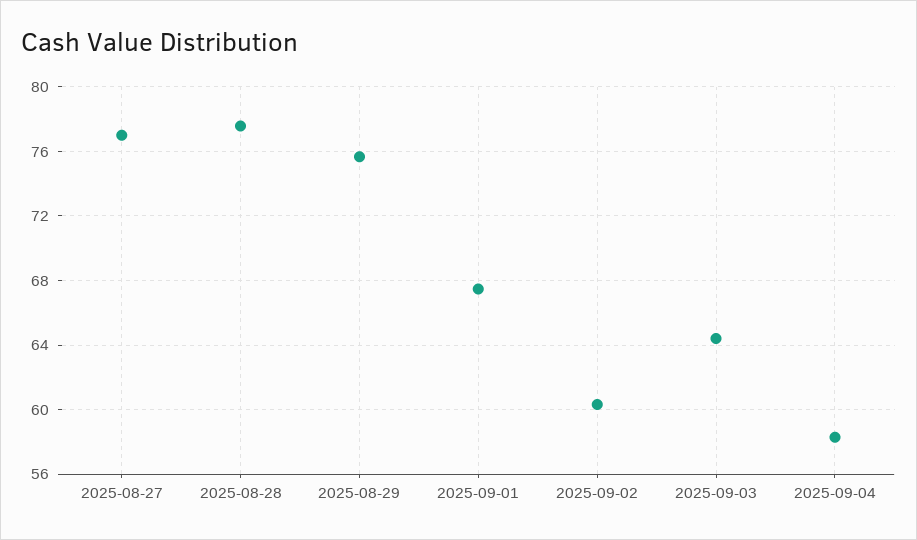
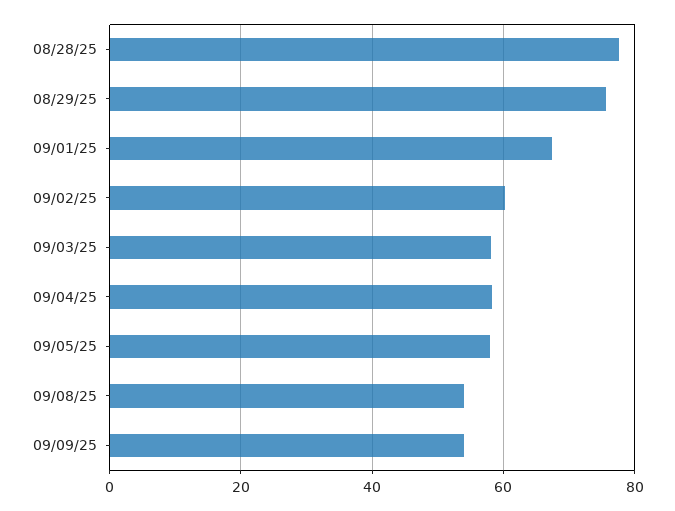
2025-08-27: 77 -> none
2025-09-03: 64.5 -> 58
09/05/25: none -> 58
09/08/25: none -> 54
09/09/25: none -> 54

